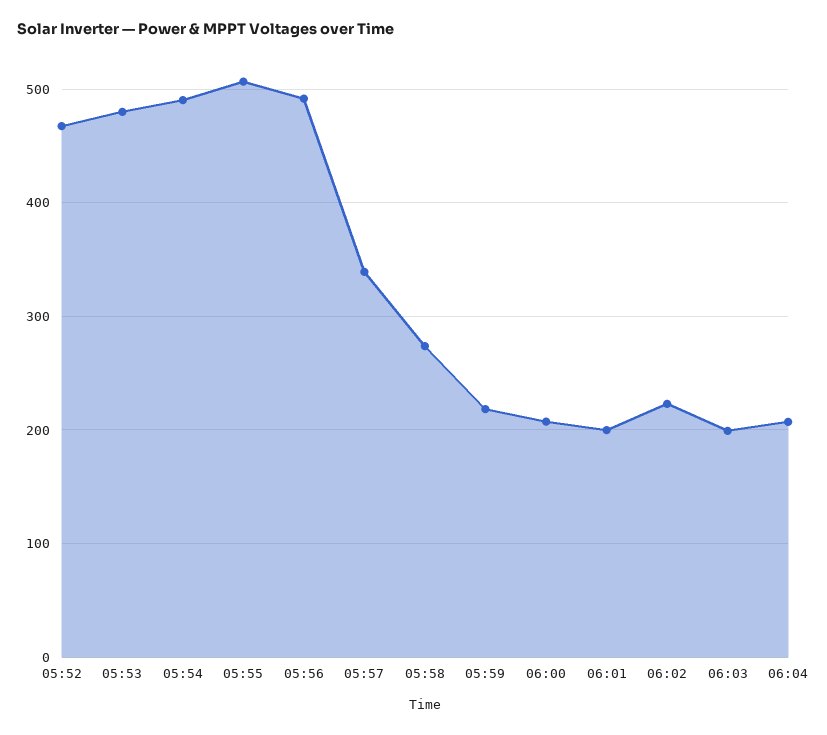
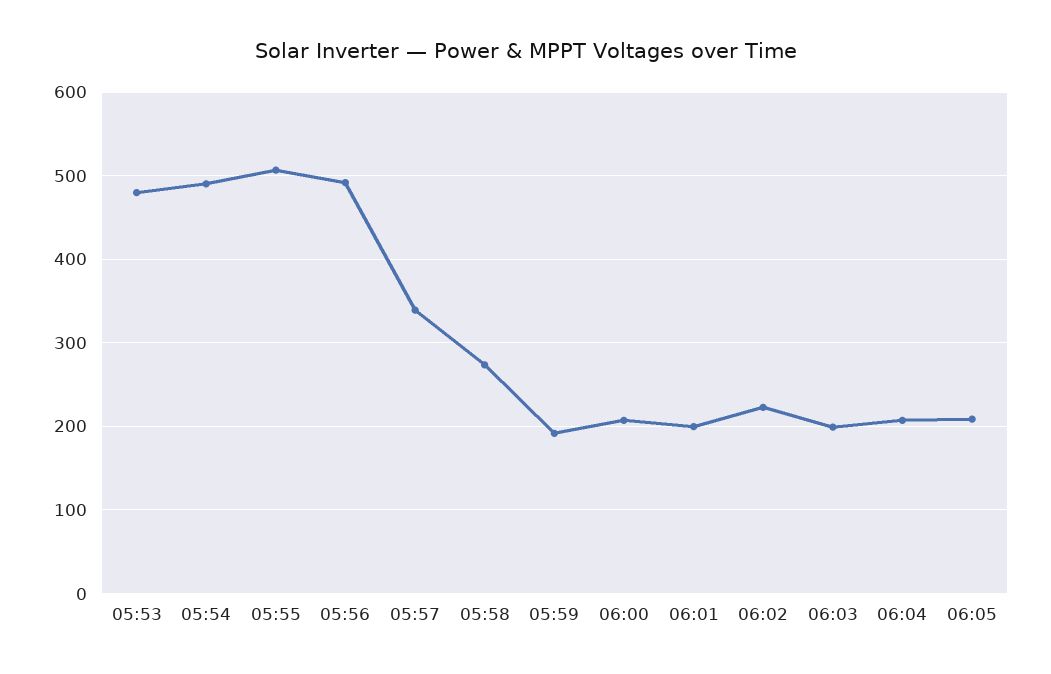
05:52: 470 -> none
05:59: 220 -> 190
06:05: none -> 210

